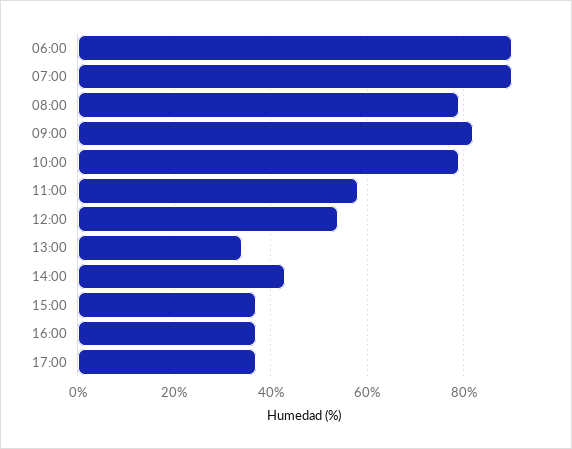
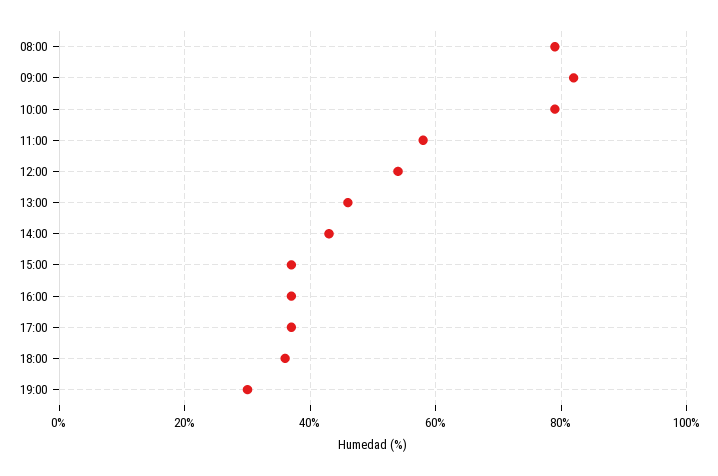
06:00: 90 -> none
07:00: 90 -> none
13:00: 35 -> 45
18:00: none -> 35
19:00: none -> 30

